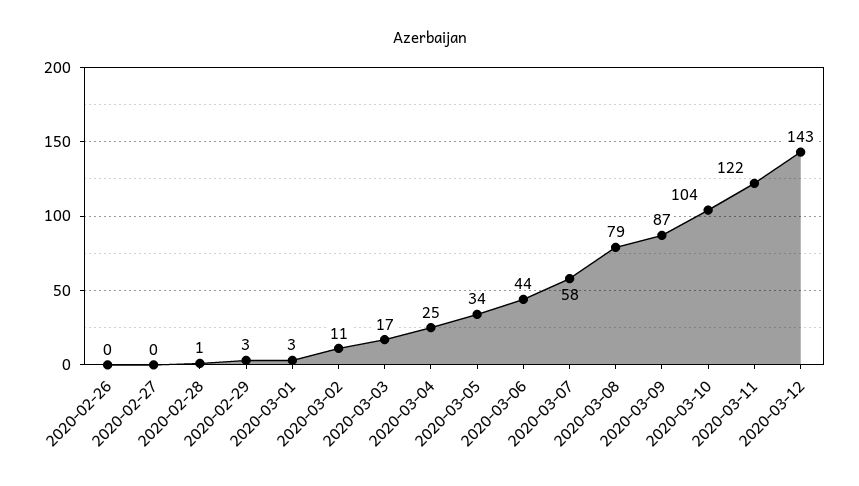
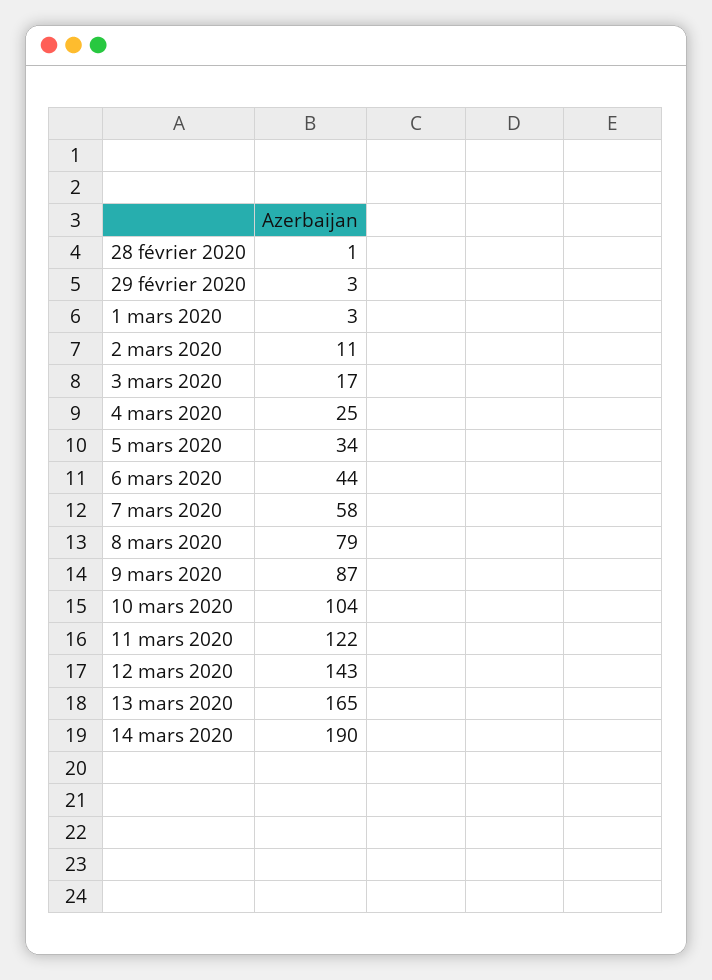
2020-02-26: 0 -> none
2020-02-27: 0 -> none
13 mars 2020: none -> 165
14 mars 2020: none -> 190

